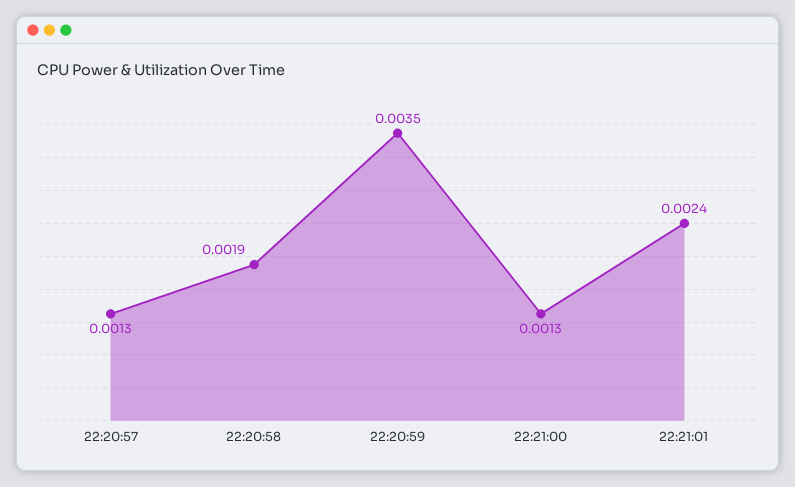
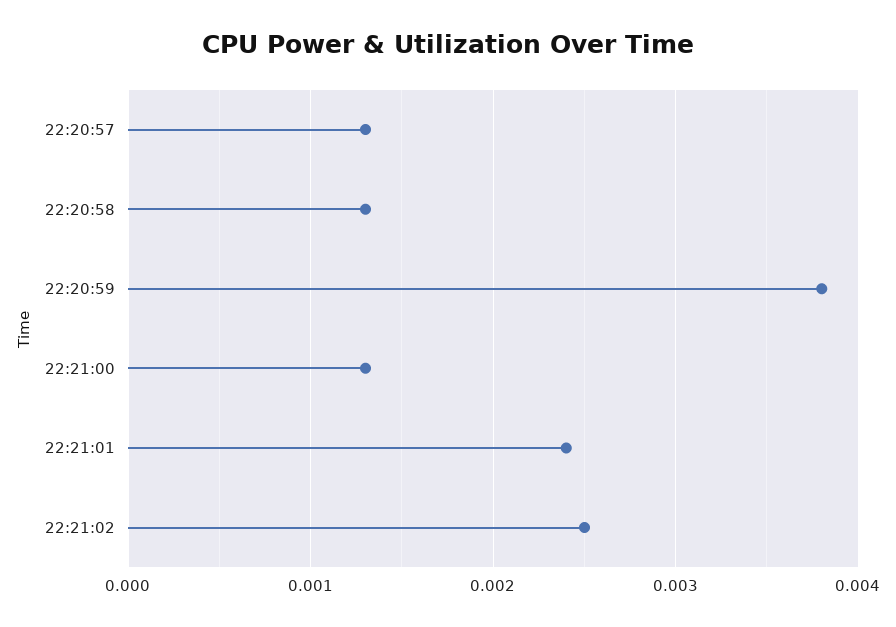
22:20:58: 0.0019 -> 0.0013
22:20:59: 0.0035 -> 0.0038
22:21:02: none -> 0.0025

